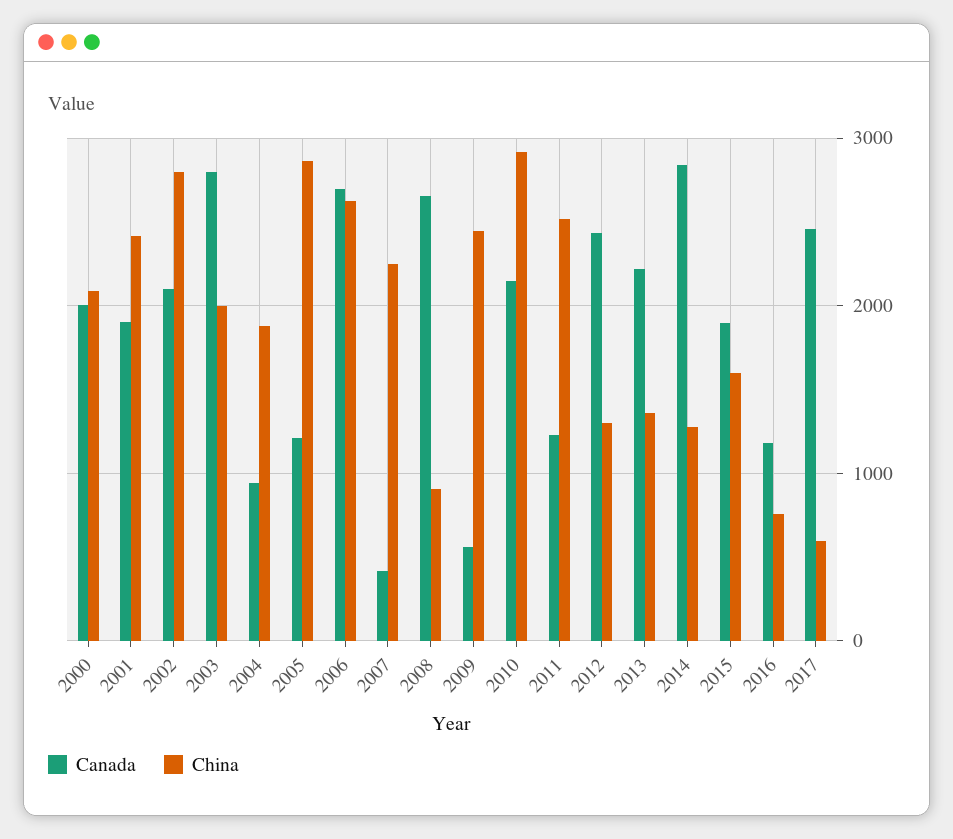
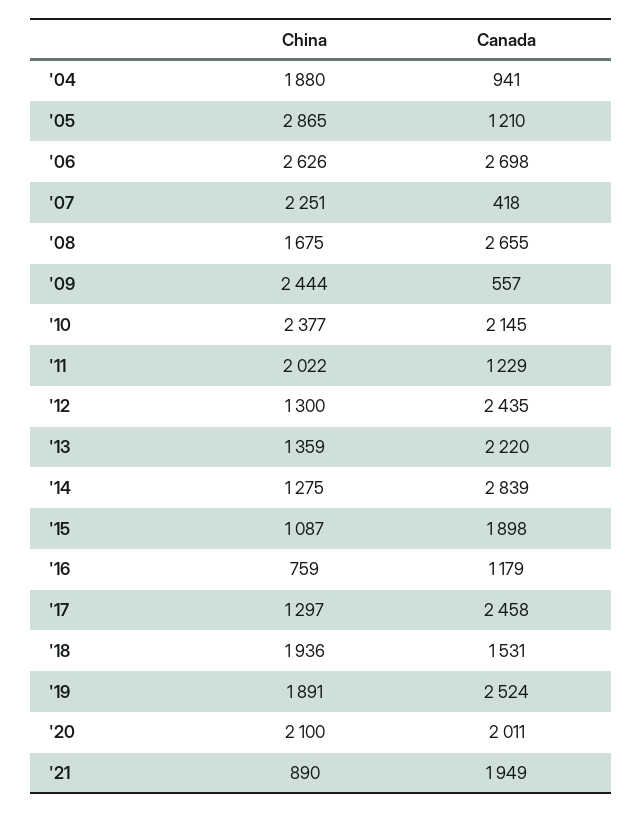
Canada, 2000: 2000 -> none
China, 2000: 2100 -> none
Canada, 2001: 1900 -> none
China, 2001: 2400 -> none
Canada, 2002: 2100 -> none
China, 2002: 2800 -> none
Canada, 2003: 2800 -> none
China, 2003: 2000 -> none
China, 2008: 900 -> 1675
China, 2010: 2900 -> 2377
China, 2011: 2500 -> 2022
China, 2015: 1600 -> 1087
China, 2017: 600 -> 1297
China, '18: none -> 1936
Canada, '18: none -> 1531
China, '19: none -> 1891
Canada, '19: none -> 2524
China, '20: none -> 2100
Canada, '20: none -> 2011
China, '21: none -> 890
Canada, '21: none -> 1949

